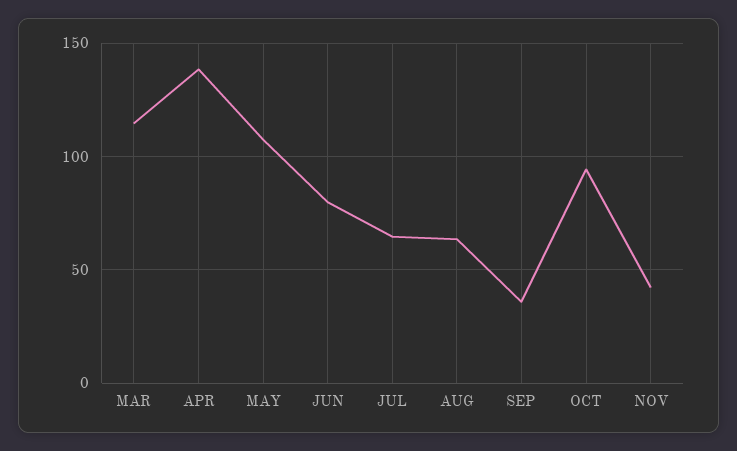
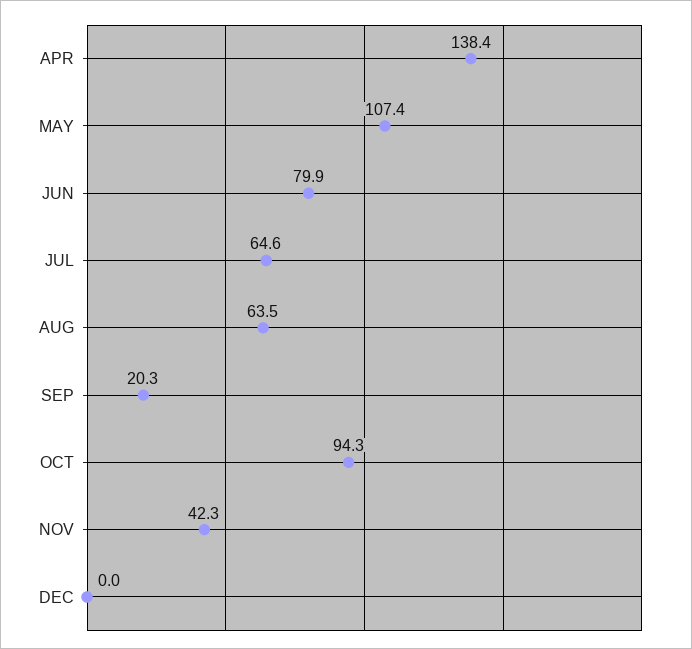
MAR: 115 -> none
SEP: 35 -> 20.3
DEC: none -> 0

